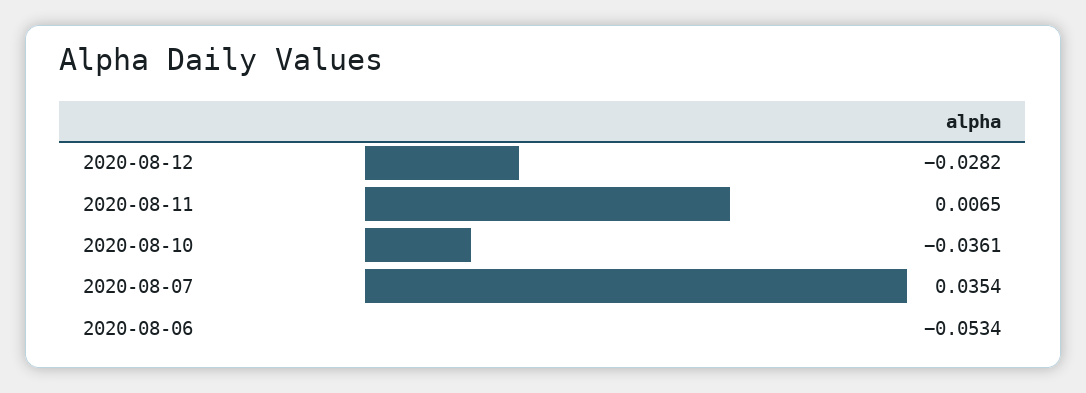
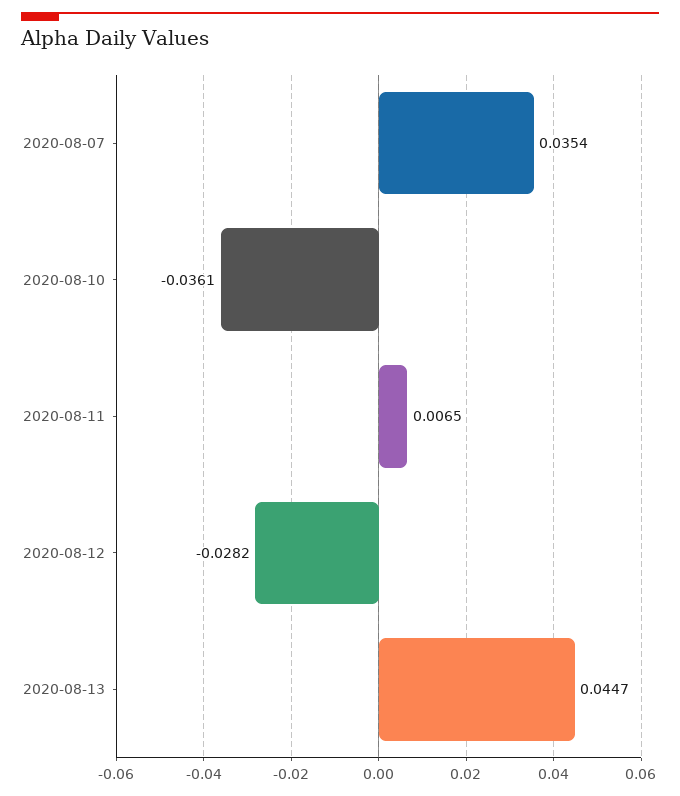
2020-08-06: -0.0534 -> none
2020-08-13: none -> 0.0447

